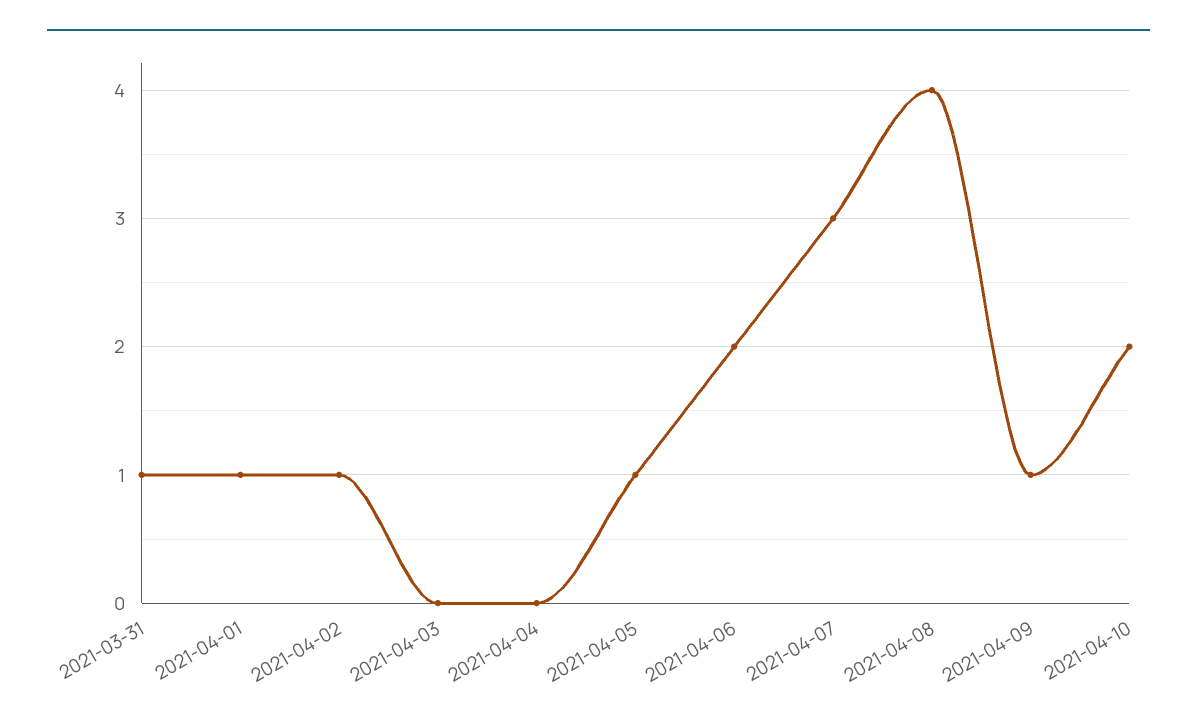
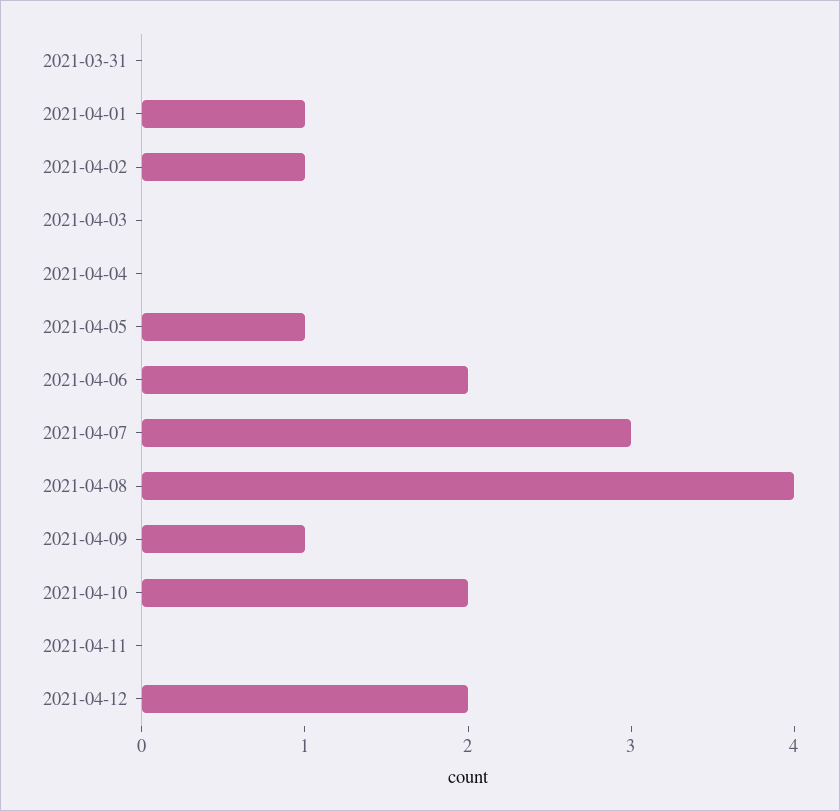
2021-03-31: 1 -> 0
2021-04-11: none -> 0
2021-04-12: none -> 2

